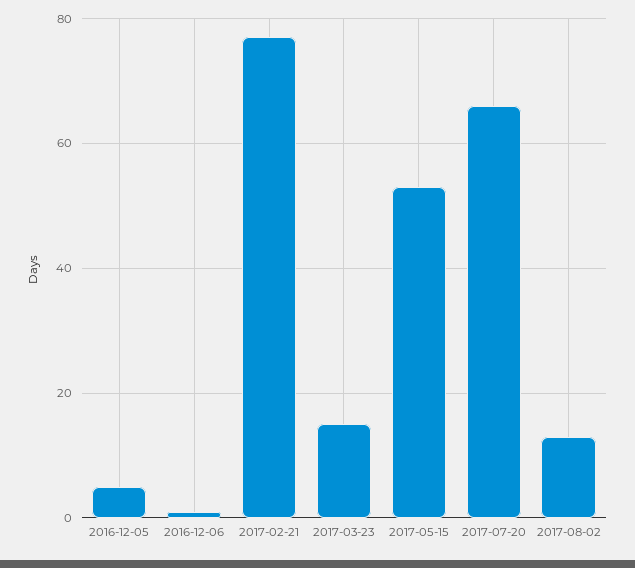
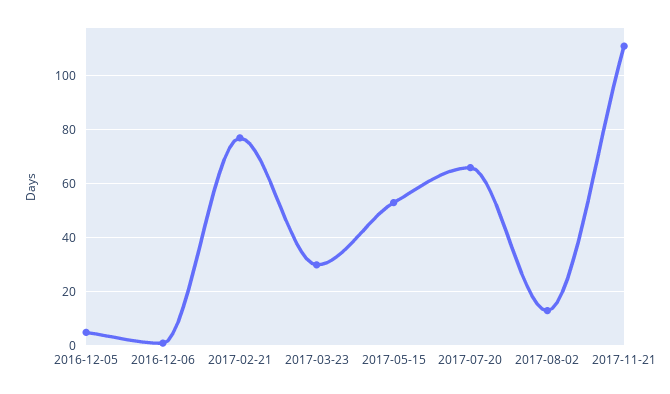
2017-03-23: 15 -> 30
2017-11-21: none -> 110

